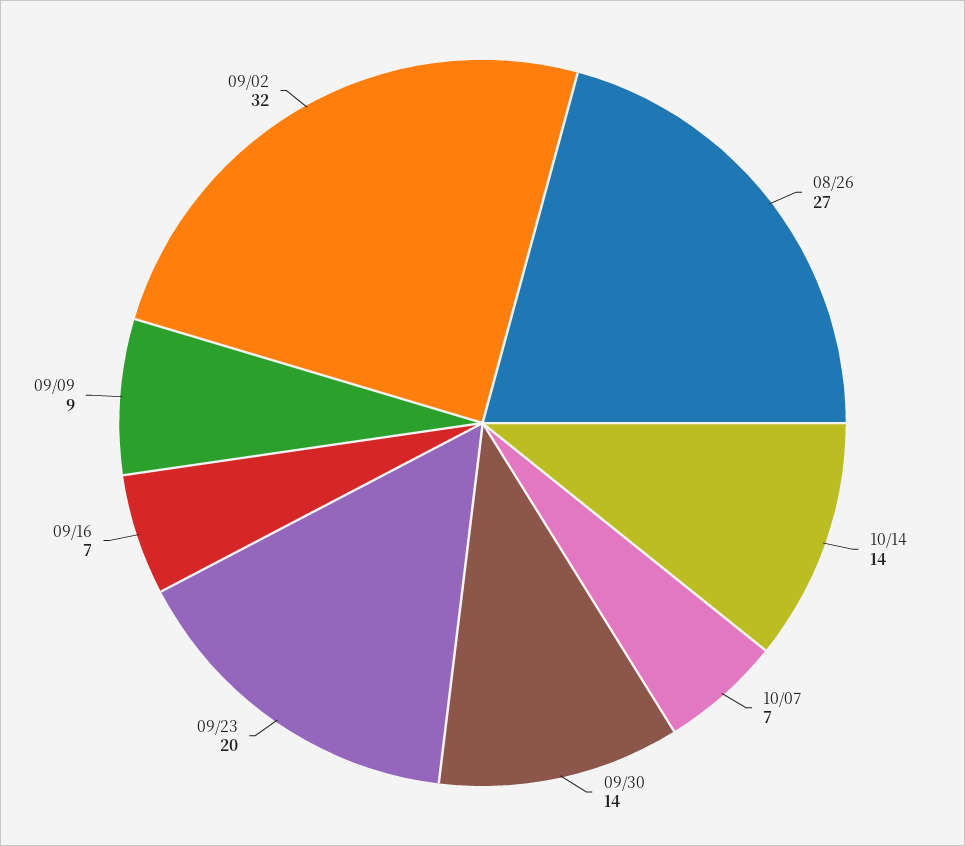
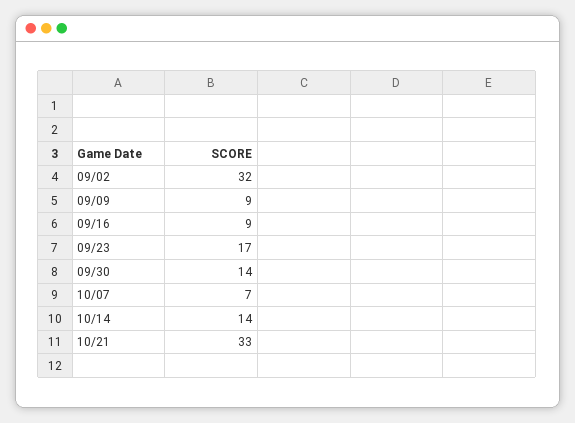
08/26: 27 -> none
09/23: 20 -> 17
09/16: 7 -> 9
10/21: none -> 33

